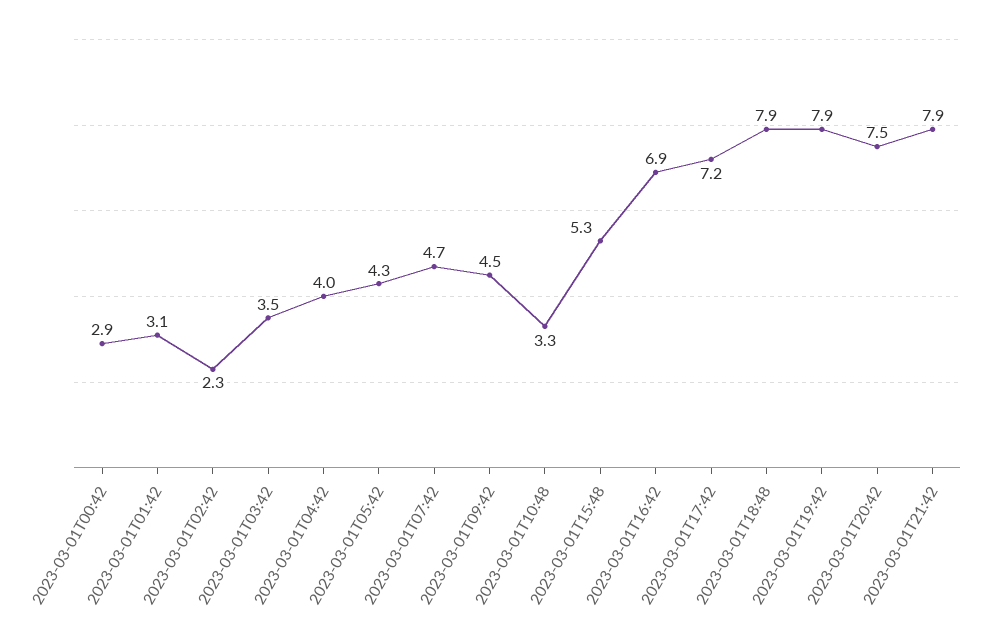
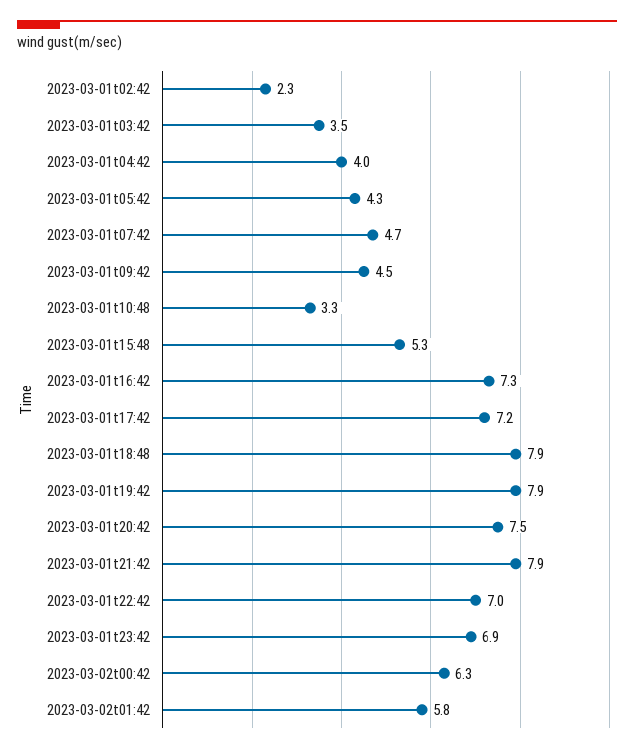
2023-03-01T00:42: 2.9 -> none
2023-03-01T01:42: 3.1 -> none
2023-03-01T16:42: 6.9 -> 7.3
2023-03-01t22:42: none -> 7
2023-03-01t23:42: none -> 6.9
2023-03-02t00:42: none -> 6.3
2023-03-02t01:42: none -> 5.8

